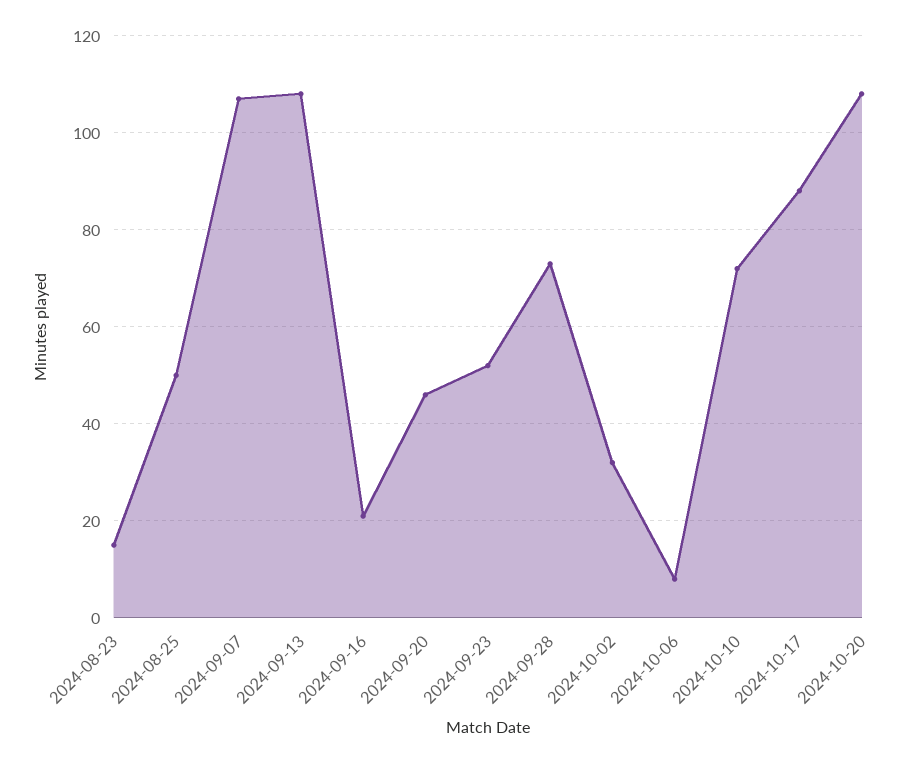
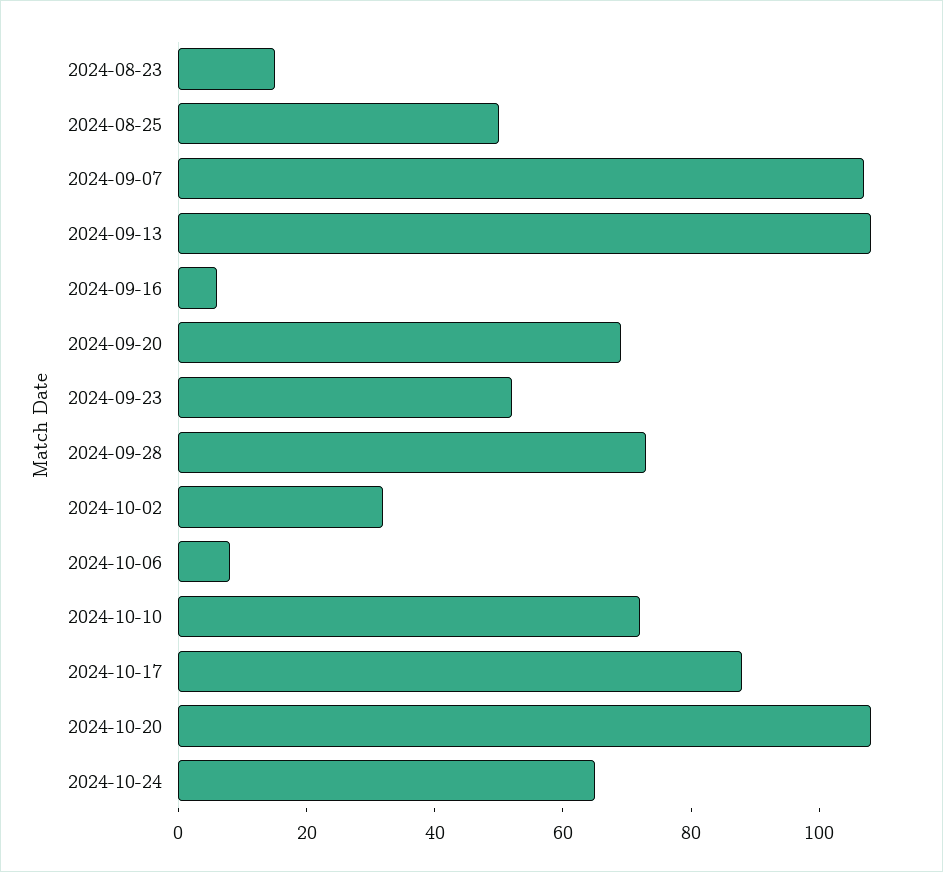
2024-09-16: 20 -> 5
2024-09-20: 45 -> 70
2024-10-24: none -> 65

